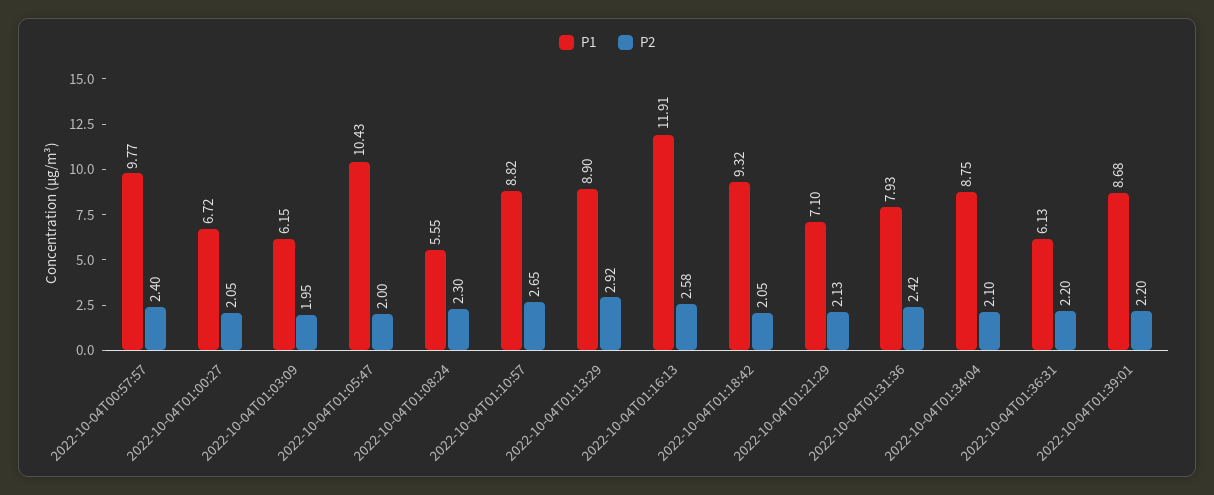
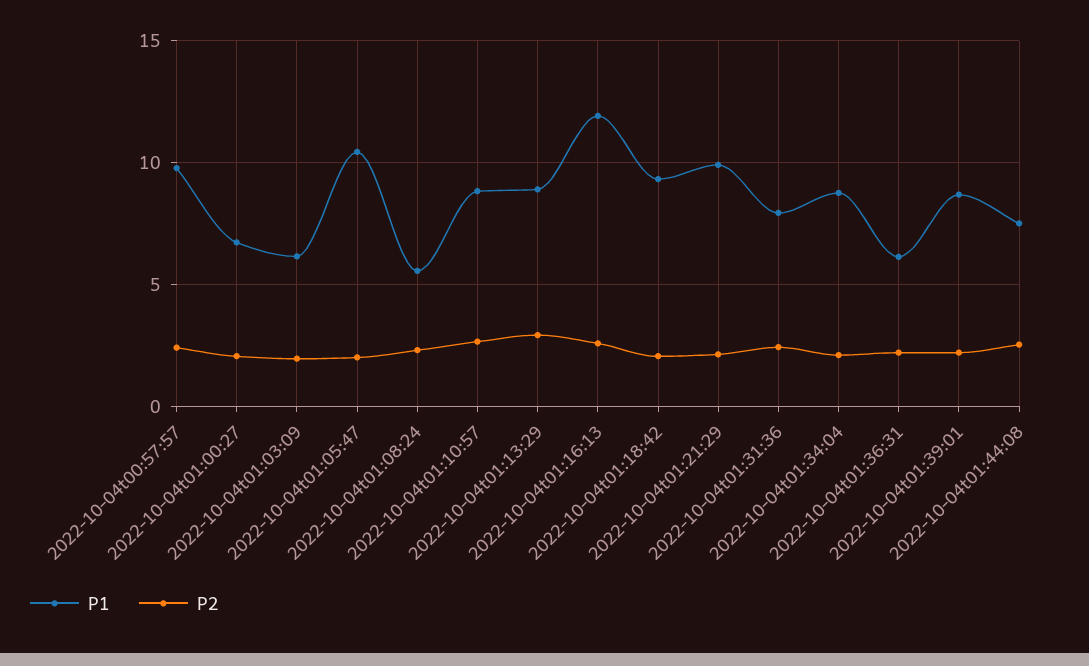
P1, 2022-10-04T01:21:29: 7.1 -> 10
P1, 2022-10-04t01:44:08: none -> 7.5
P2, 2022-10-04t01:44:08: none -> 2.5

